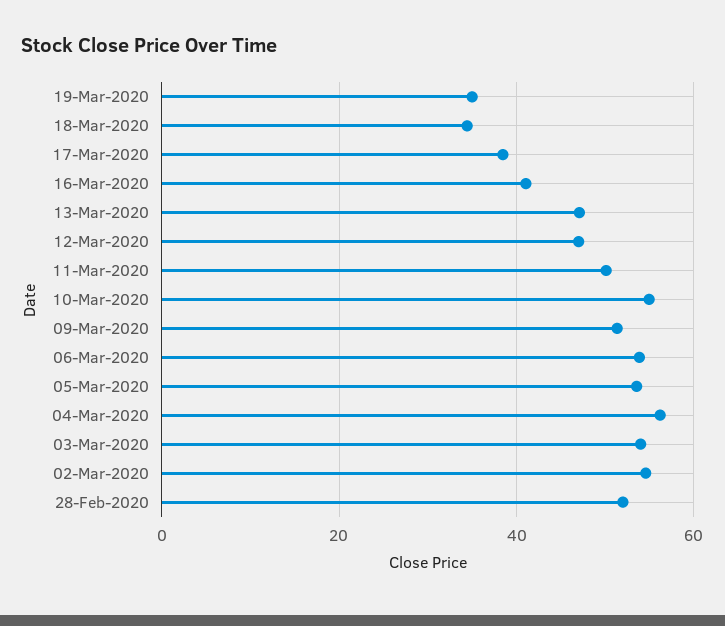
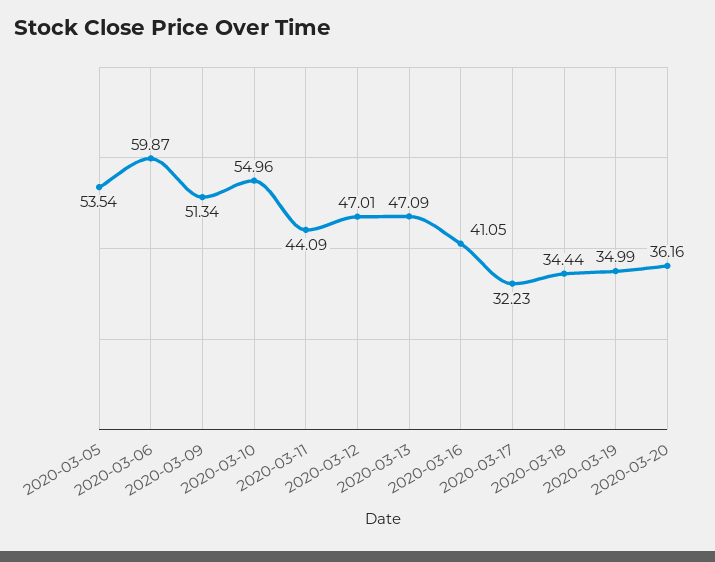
17-Mar-2020: 38 -> 32.23
11-Mar-2020: 50 -> 44.09
06-Mar-2020: 54 -> 59.87
04-Mar-2020: 56 -> none
03-Mar-2020: 54 -> none
02-Mar-2020: 54 -> none
28-Feb-2020: 52 -> none
2020-03-20: none -> 36.16

